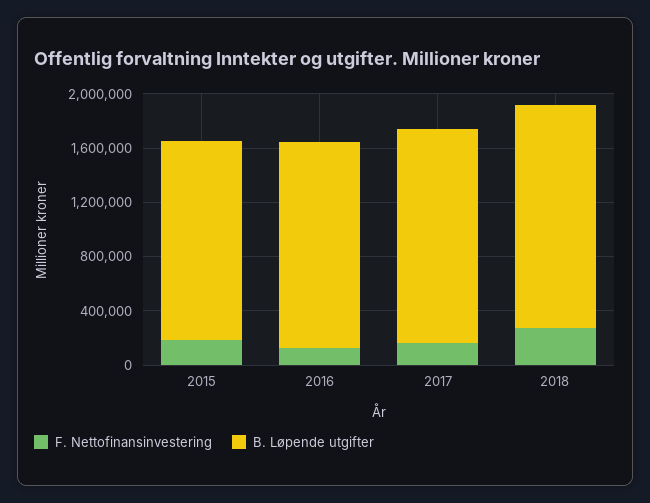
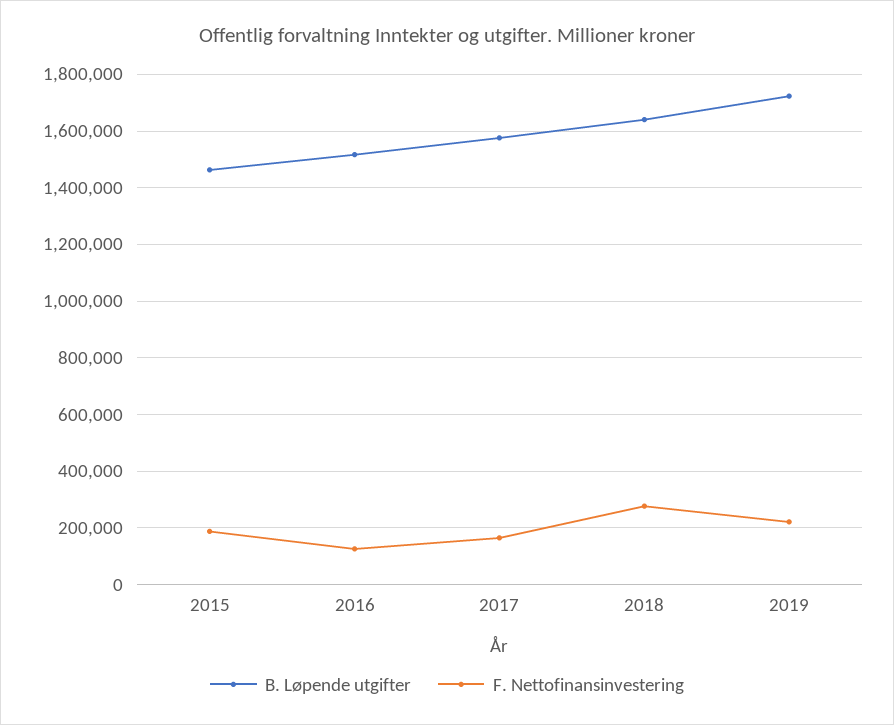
B. Løpende utgifter, 2019: none -> 1725000
F. Nettofinansinvestering, 2019: none -> 225000

